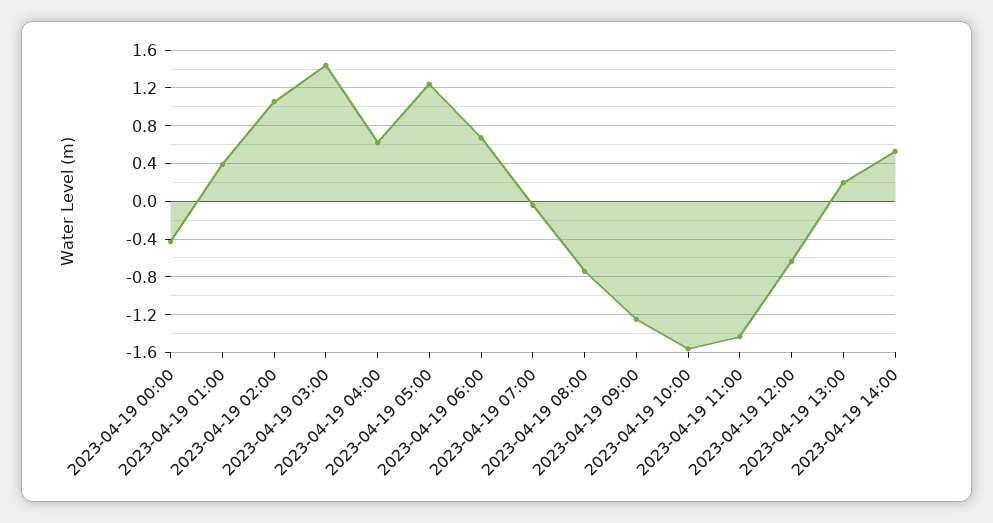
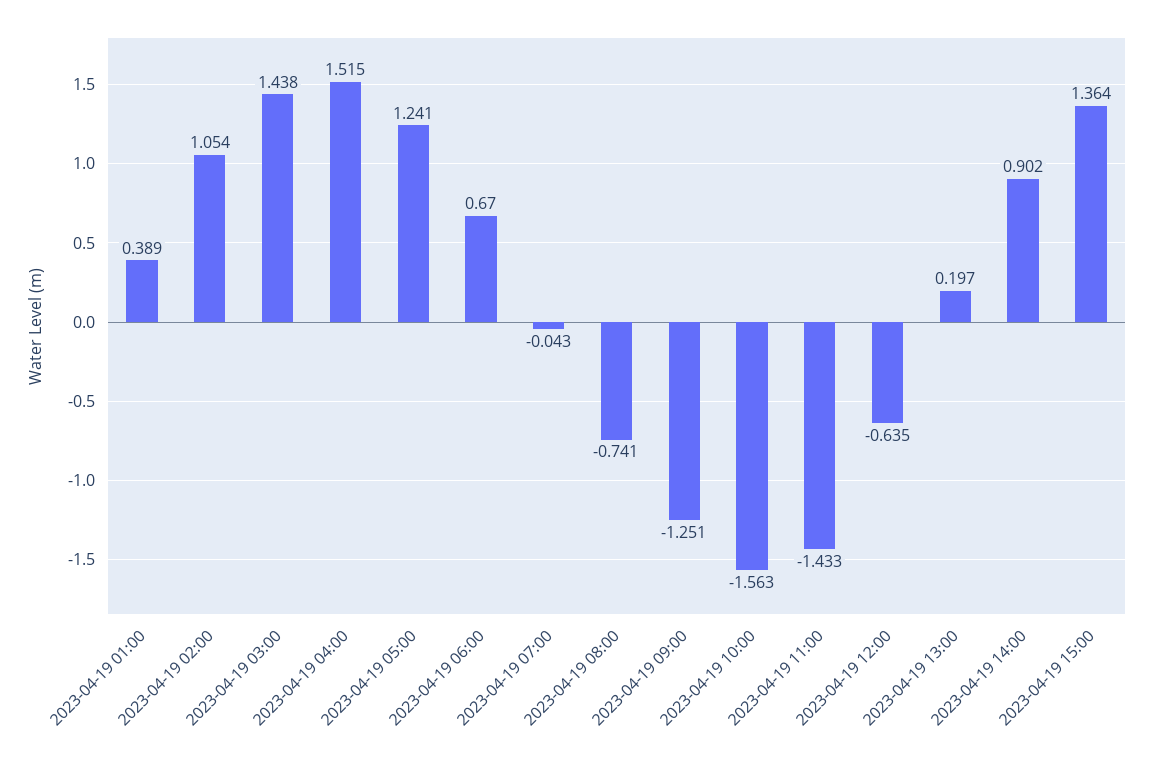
2023-04-19 00:00: -0.4 -> none
2023-04-19 04:00: 0.6 -> 1.515
2023-04-19 14:00: 0.5 -> 0.902
2023-04-19 15:00: none -> 1.364

